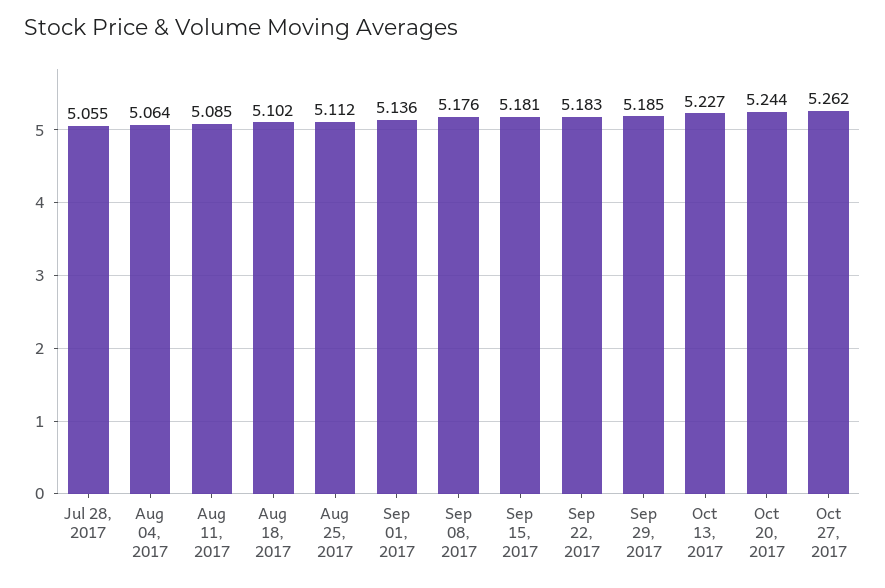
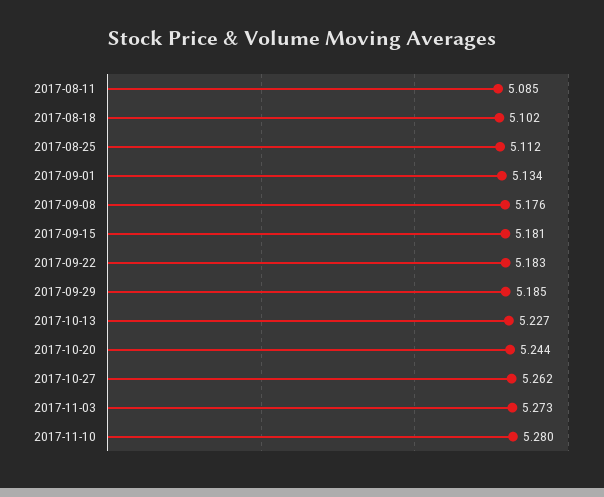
Jul 28, 2017: 5.055 -> none
Aug 04, 2017: 5.064 -> none
Sep 01, 2017: 5.136 -> 5.134
2017-11-03: none -> 5.273
2017-11-10: none -> 5.28

